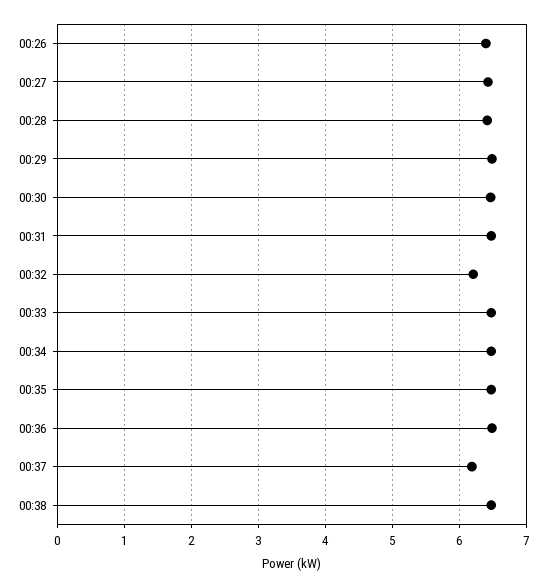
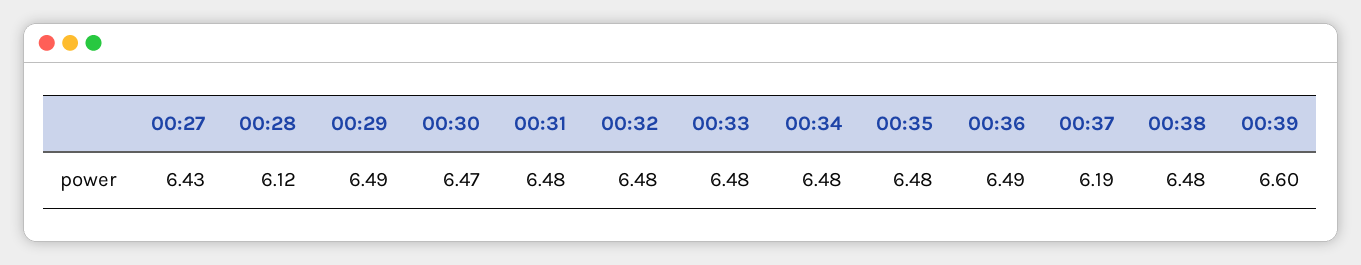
00:26: 6.4 -> none
00:28: 6.4 -> 6.12
00:32: 6.2 -> 6.48
00:39: none -> 6.6

